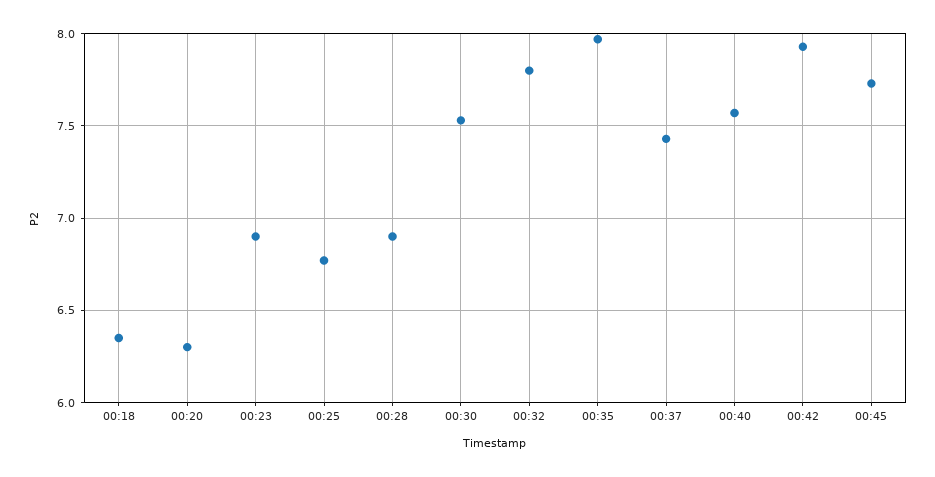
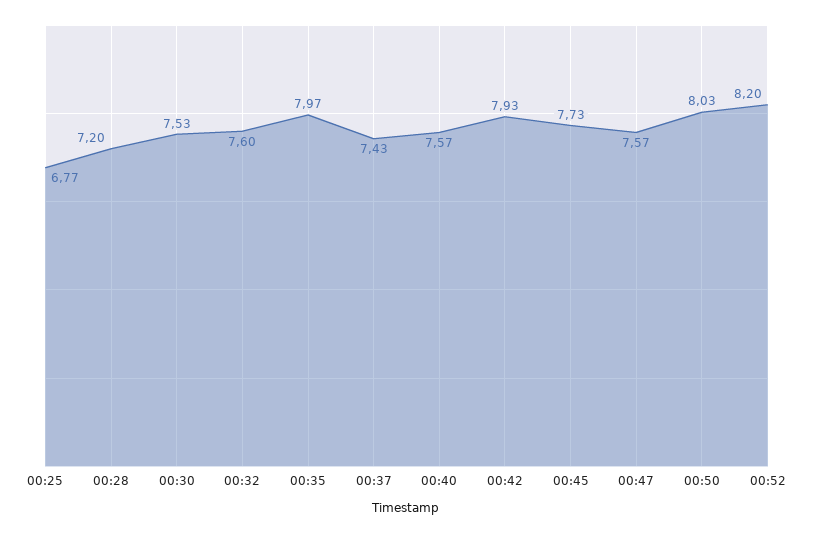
00:18: 6.35 -> none
00:20: 6.3 -> none
00:23: 6.9 -> none
00:28: 6.9 -> 7.2
00:32: 7.8 -> 7.6
00:47: none -> 7.57
00:50: none -> 8.03
00:52: none -> 8.2

